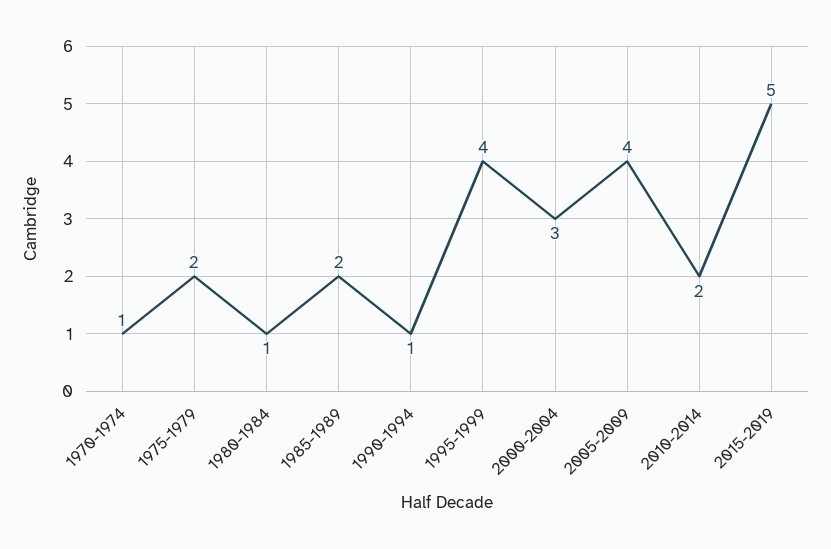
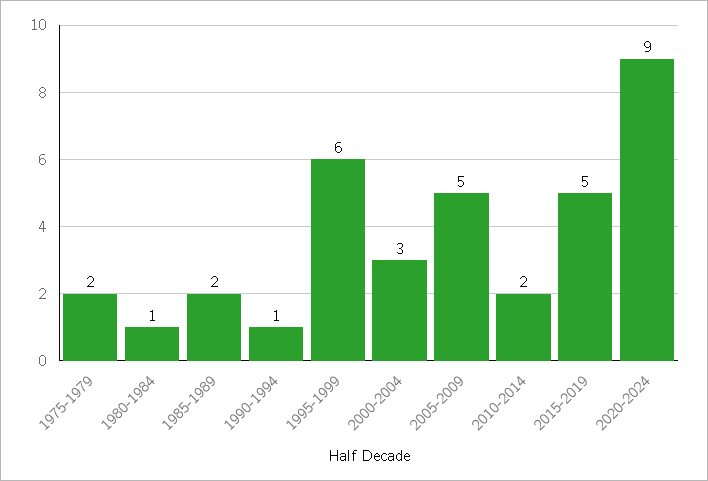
1970-1974: 1 -> none
1995-1999: 4 -> 6
2005-2009: 4 -> 5
2020-2024: none -> 9

